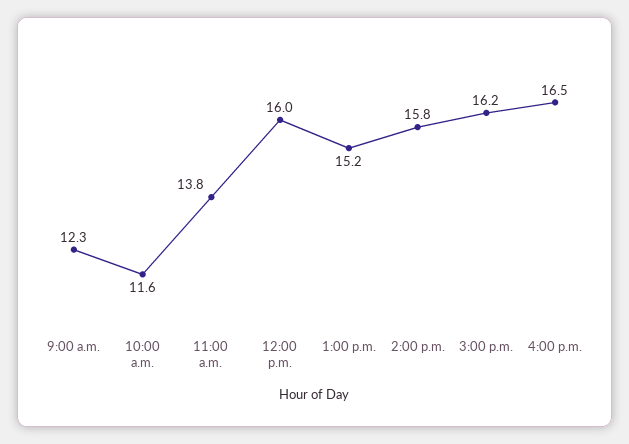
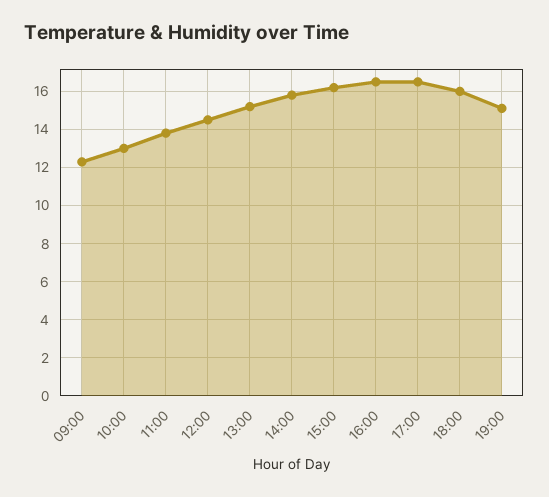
10:00 a.m.: 11.6 -> 13
12:00 p.m.: 16 -> 14.5
17:00: none -> 16.5
18:00: none -> 16
19:00: none -> 15

